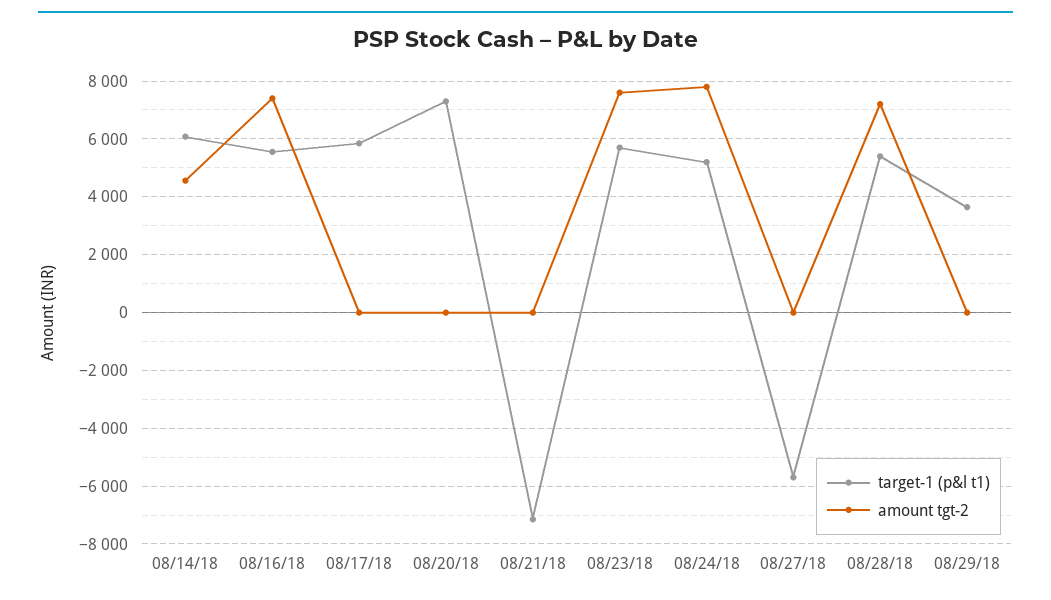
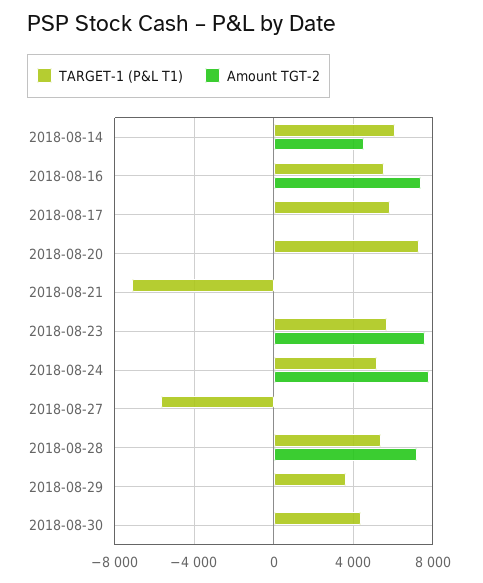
target-1 (p&l t1), 2018-08-30: none -> 4500
amount tgt-2, 2018-08-30: none -> 0

